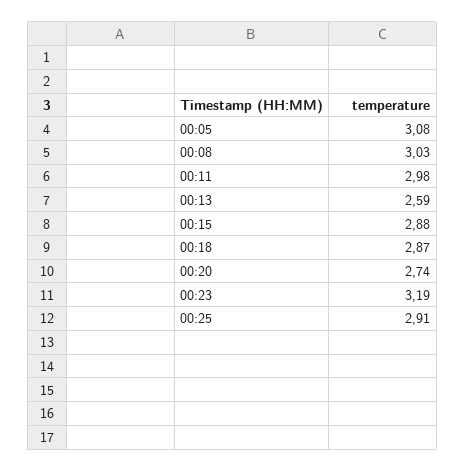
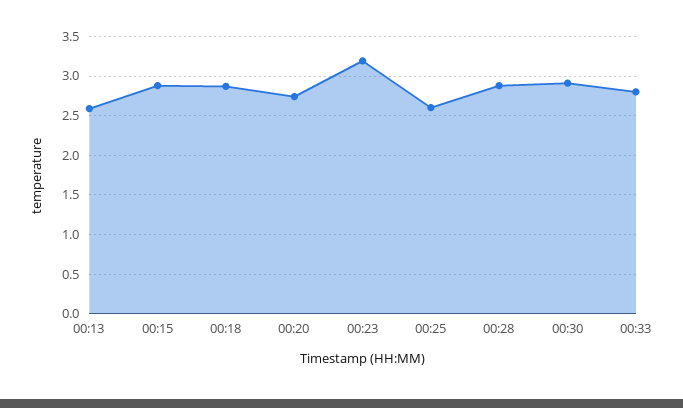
00:05: 3.08 -> none
00:08: 3.03 -> none
00:11: 2.98 -> none
00:25: 2.91 -> 2.6
00:28: none -> 2.9
00:30: none -> 2.9
00:33: none -> 2.8

